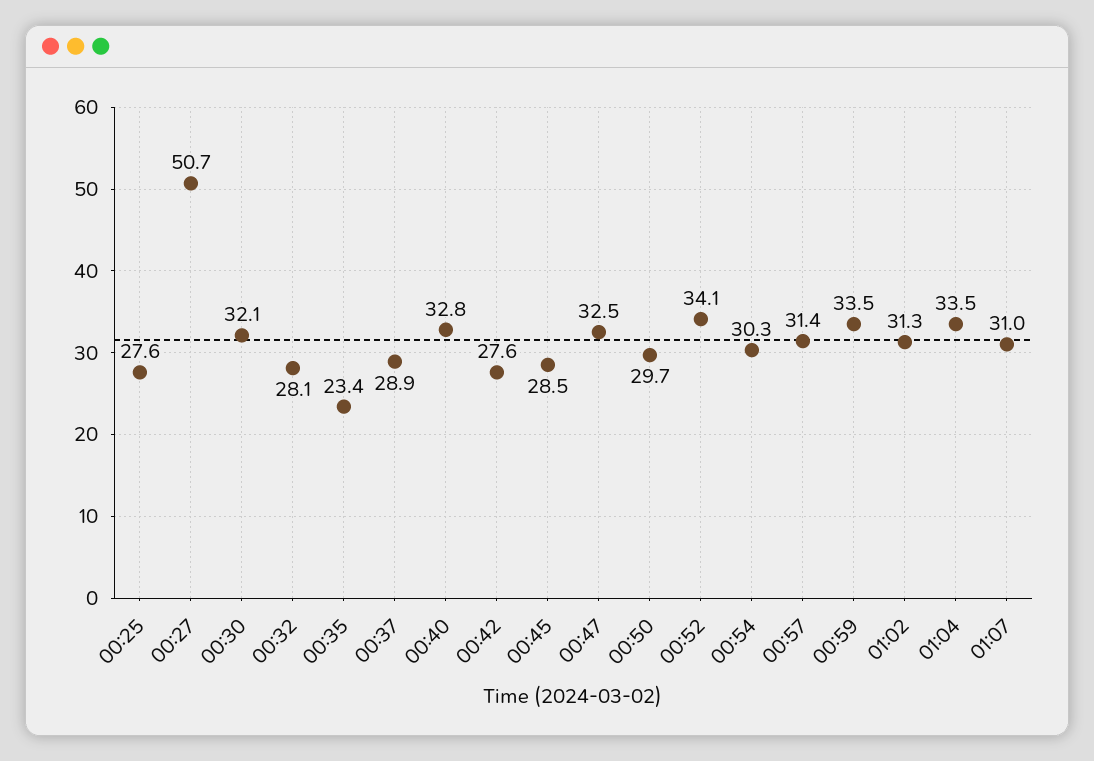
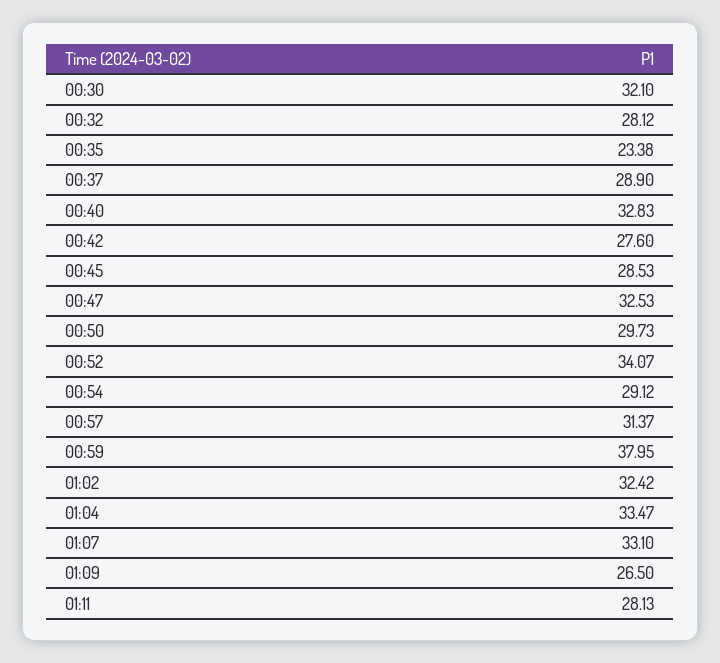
00:25: 27.6 -> none
00:27: 50.7 -> none
00:54: 30.3 -> 29.12
00:59: 33.5 -> 37.95
01:02: 31.3 -> 32.42
01:07: 31 -> 33.1
01:09: none -> 26.5
01:11: none -> 28.13

